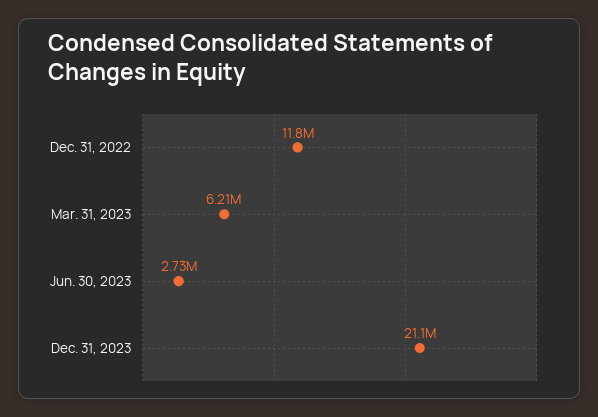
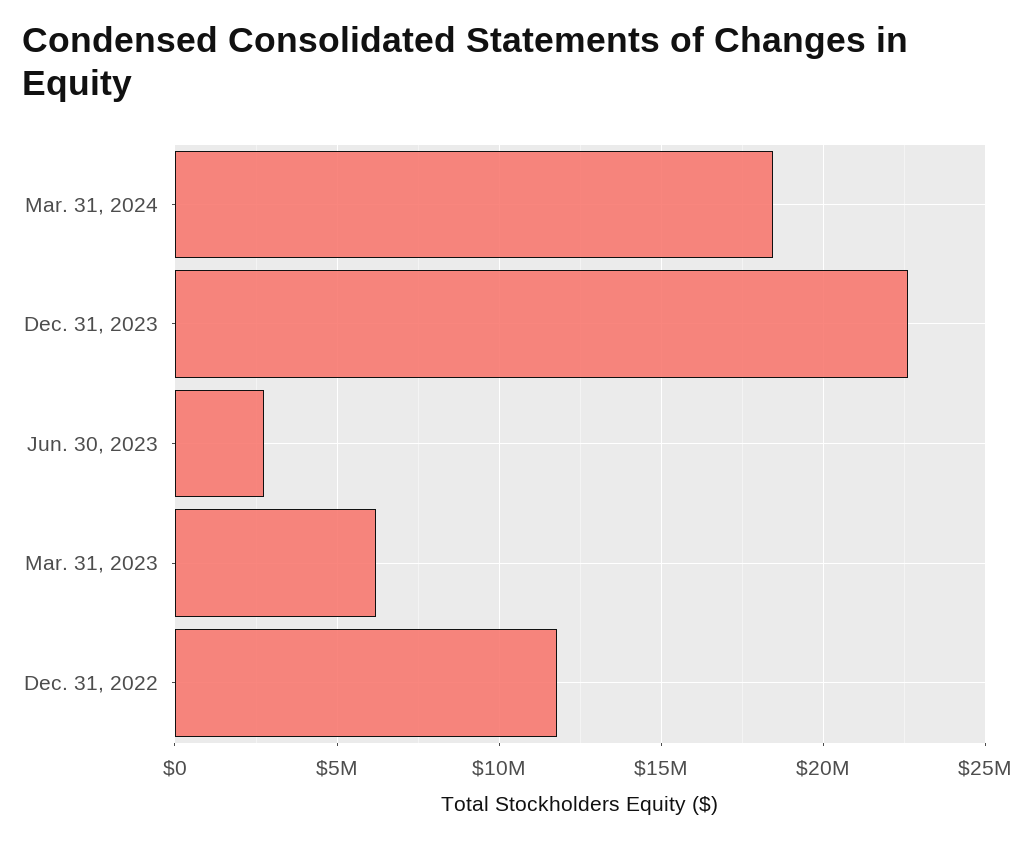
Dec. 31, 2023: 21100000 -> 22500000
Mar. 31, 2024: none -> 18500000

